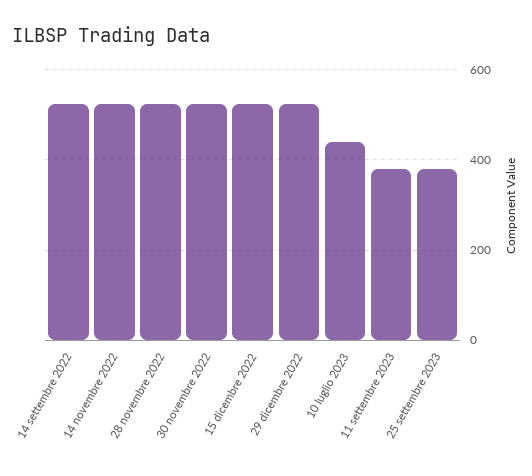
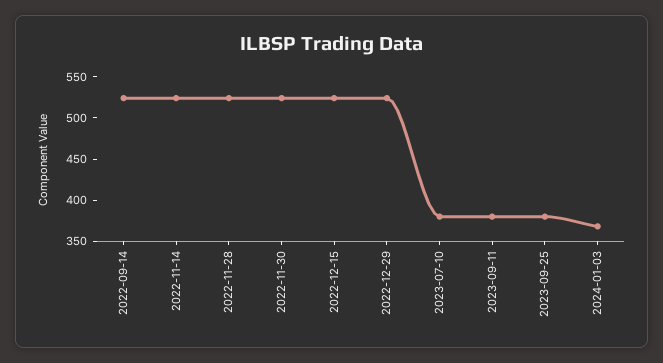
10 luglio 2023: 440 -> 380
2024-01-03: none -> 370

